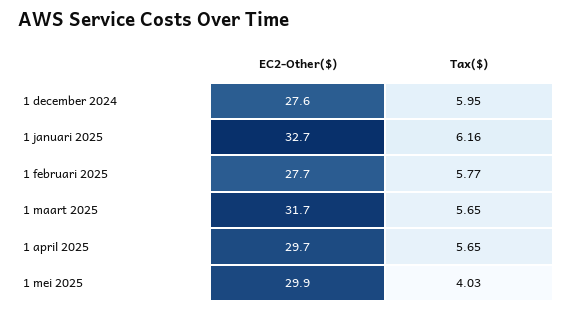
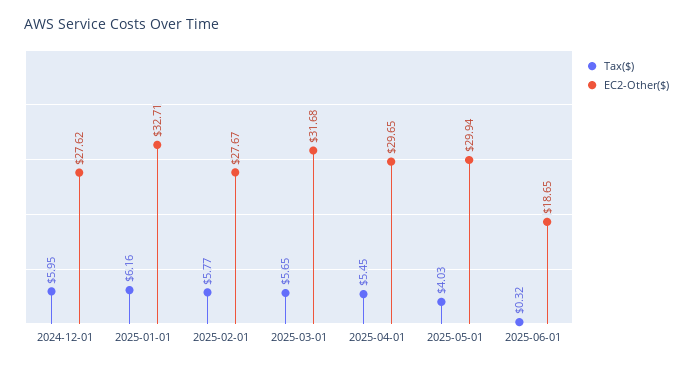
Tax($), 1 april 2025: 5.65 -> 5.45
Tax($), 2025-06-01: none -> 0.32
EC2-Other($), 2025-06-01: none -> 18.65

